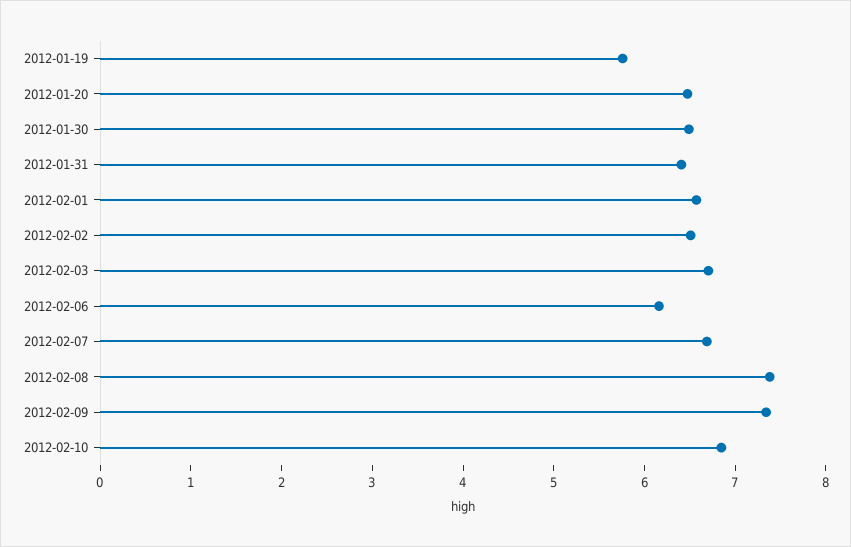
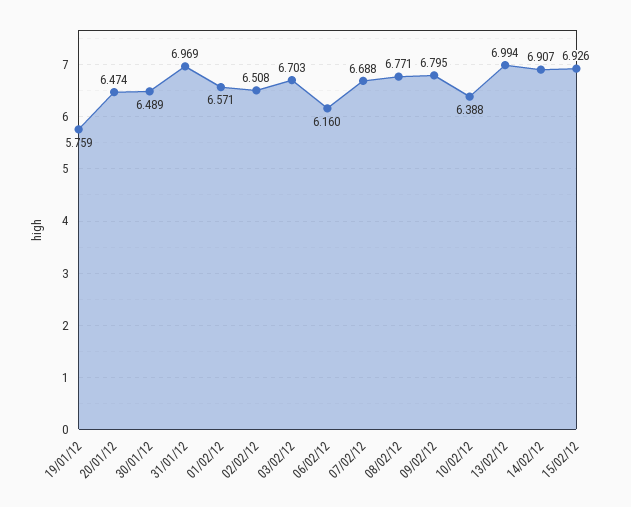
2012-01-31: 6.4 -> 6.969
2012-02-08: 7.4 -> 6.771
2012-02-09: 7.4 -> 6.795
2012-02-10: 6.8 -> 6.388
13/02/12: none -> 6.994
14/02/12: none -> 6.907
15/02/12: none -> 6.926

